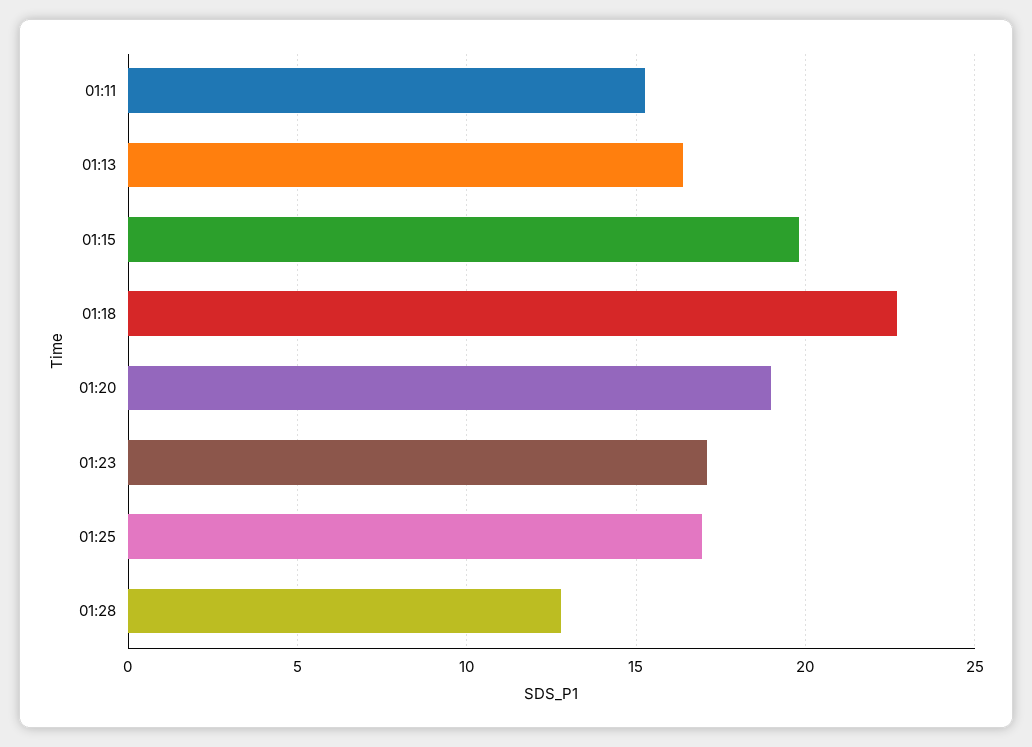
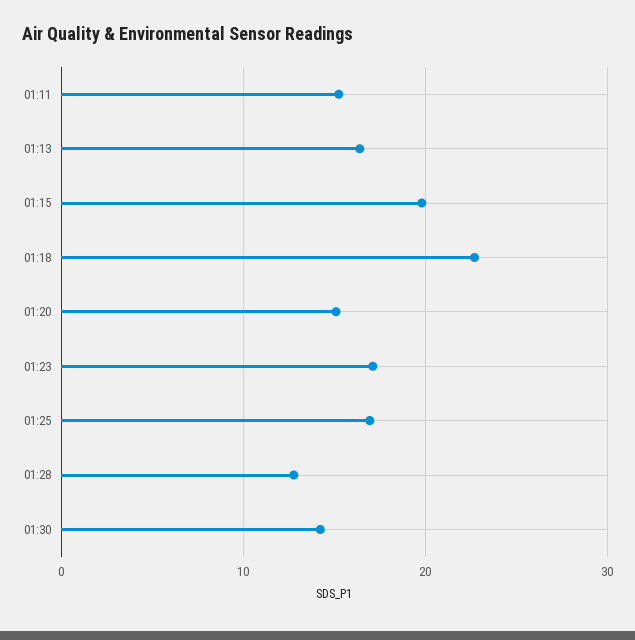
01:20: 19 -> 15
01:30: none -> 14

